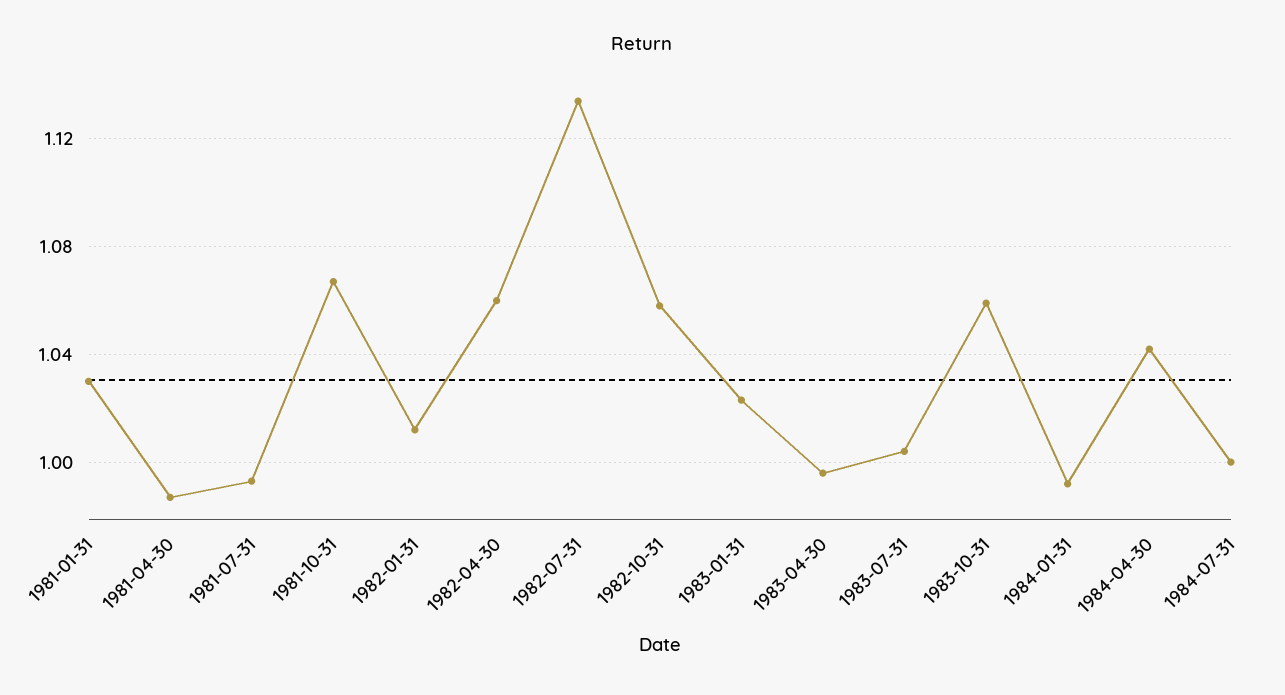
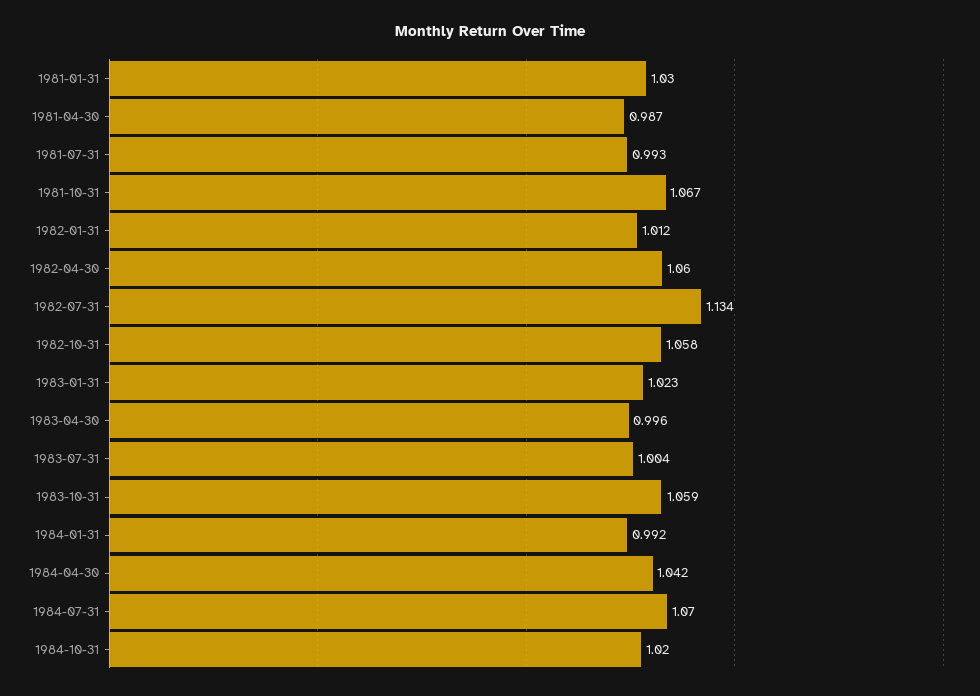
1984-07-31: 1 -> 1.07
1984-10-31: none -> 1.02

